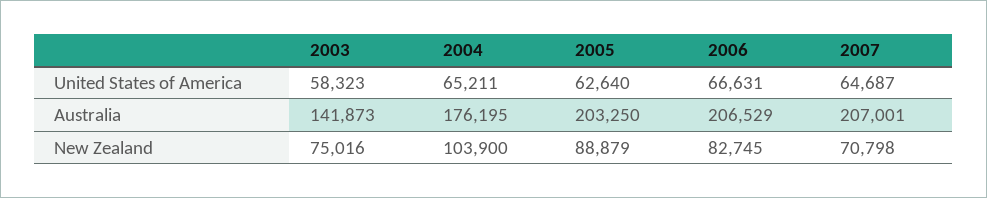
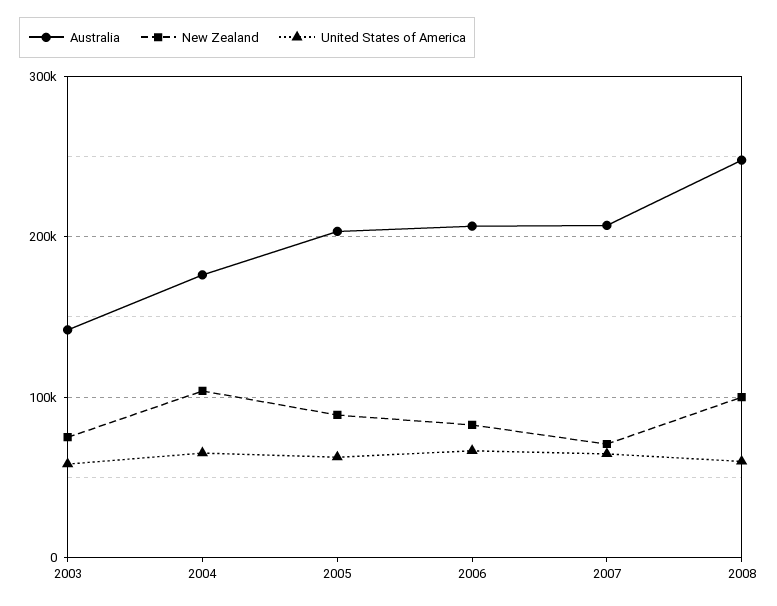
Australia, 2008: none -> 250000
New Zealand, 2008: none -> 100000
United States of America, 2008: none -> 60000

